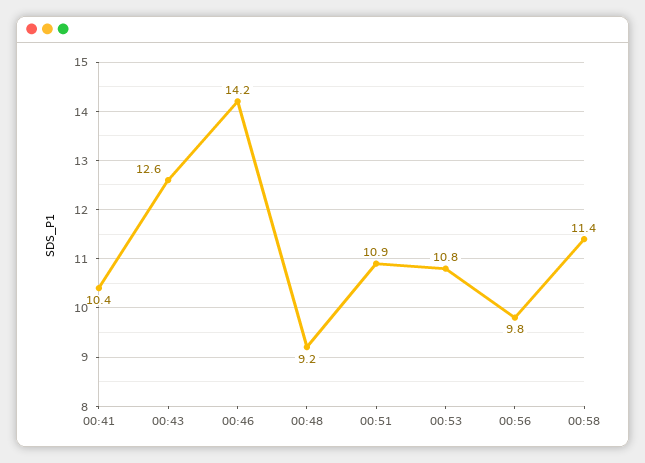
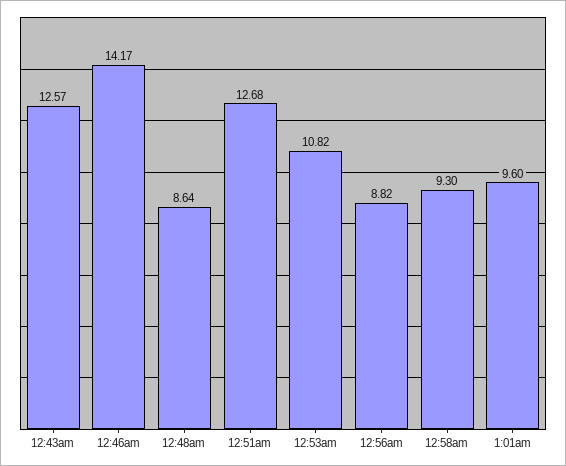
00:41: 10.4 -> none
00:48: 9.2 -> 8.64
00:51: 10.9 -> 12.68
00:56: 9.8 -> 8.82
00:58: 11.4 -> 9.3
1:01am: none -> 9.6

